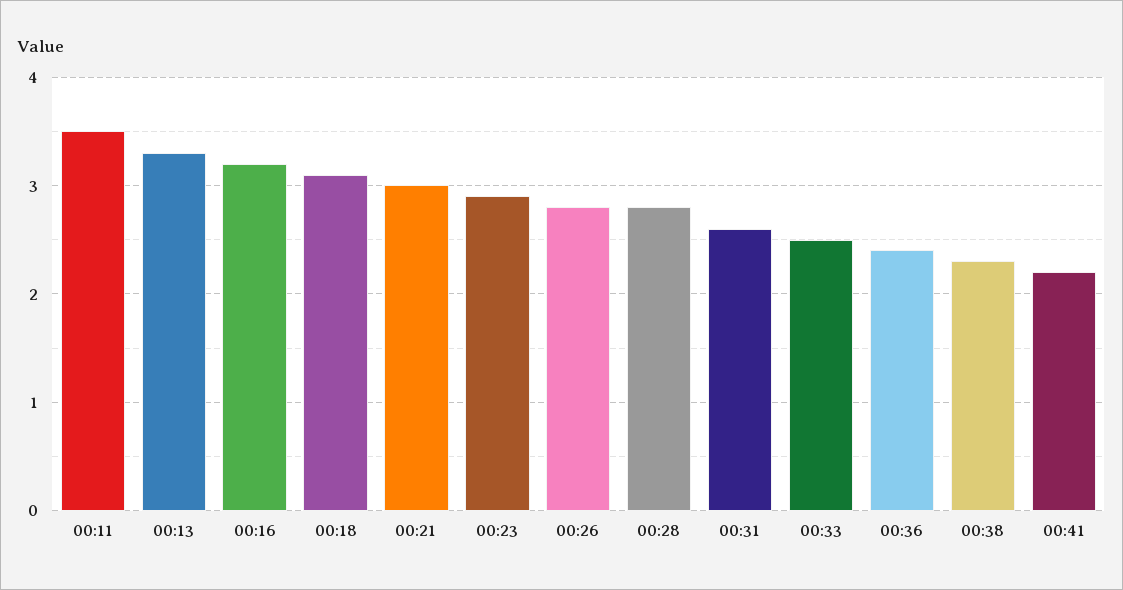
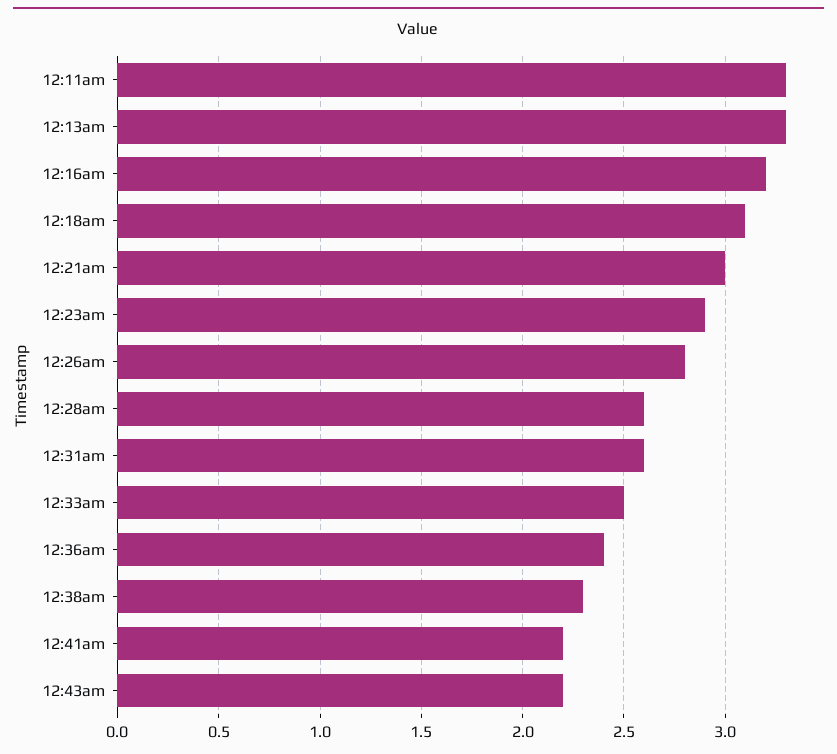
00:11: 3.5 -> 3.3
00:28: 2.8 -> 2.6
12:43am: none -> 2.2

